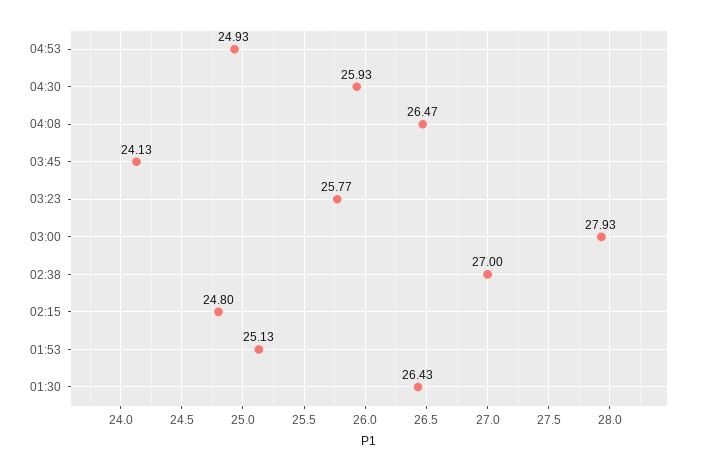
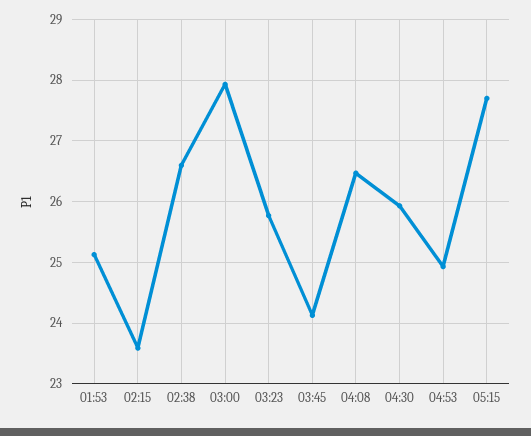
02:38: 27 -> 26.6
02:15: 24.8 -> 23.6
01:30: 26.43 -> none
05:15: none -> 27.7

